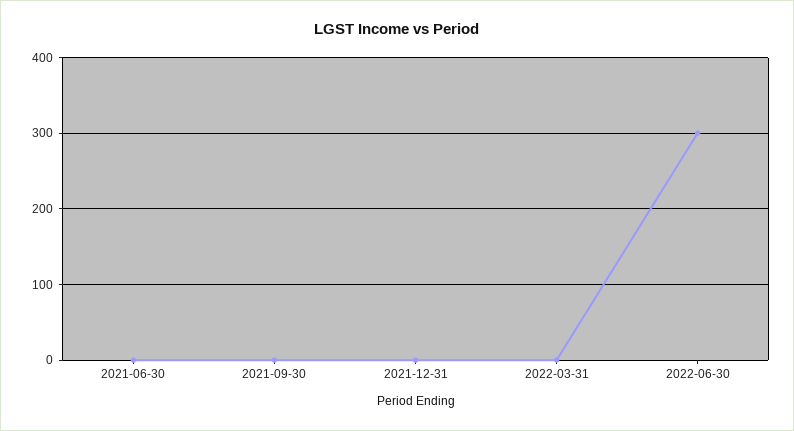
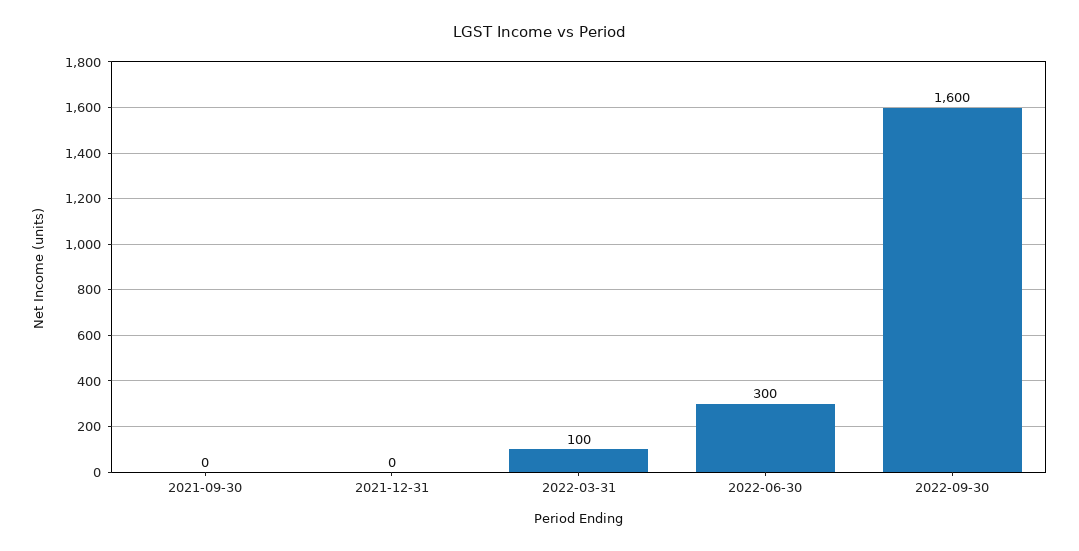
2021-06-30: 0 -> none
2022-03-31: 0 -> 100
2022-09-30: none -> 1600

